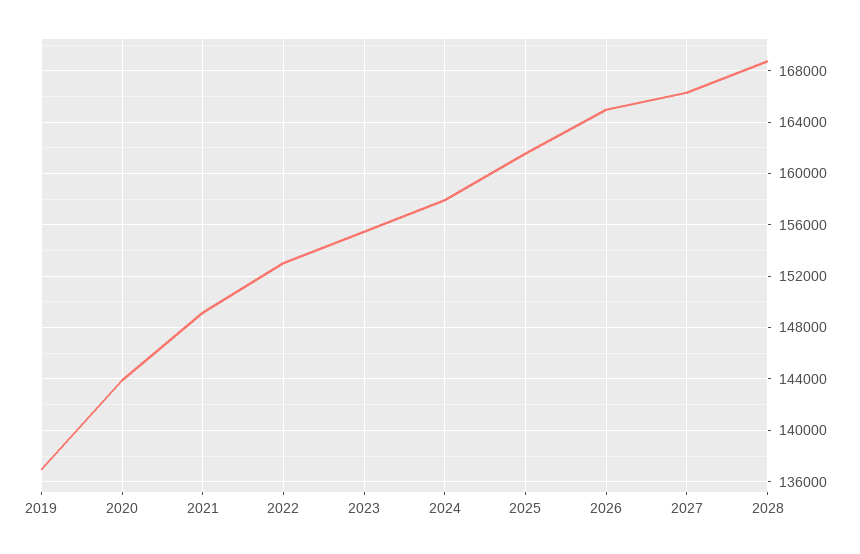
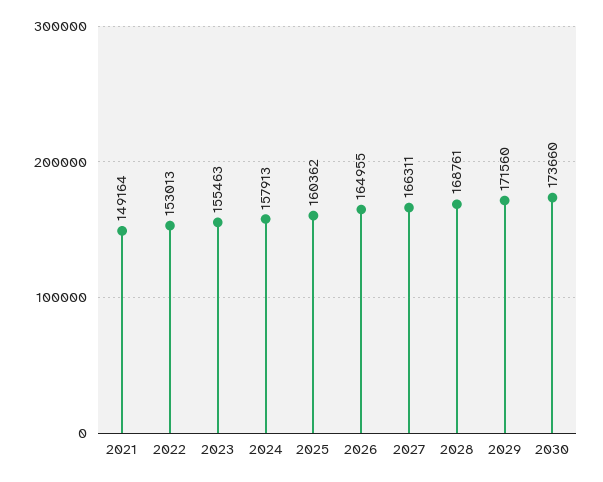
2019: 137000 -> none
2020: 144000 -> none
2025: 161500 -> 160362
2029: none -> 171560
2030: none -> 173660

